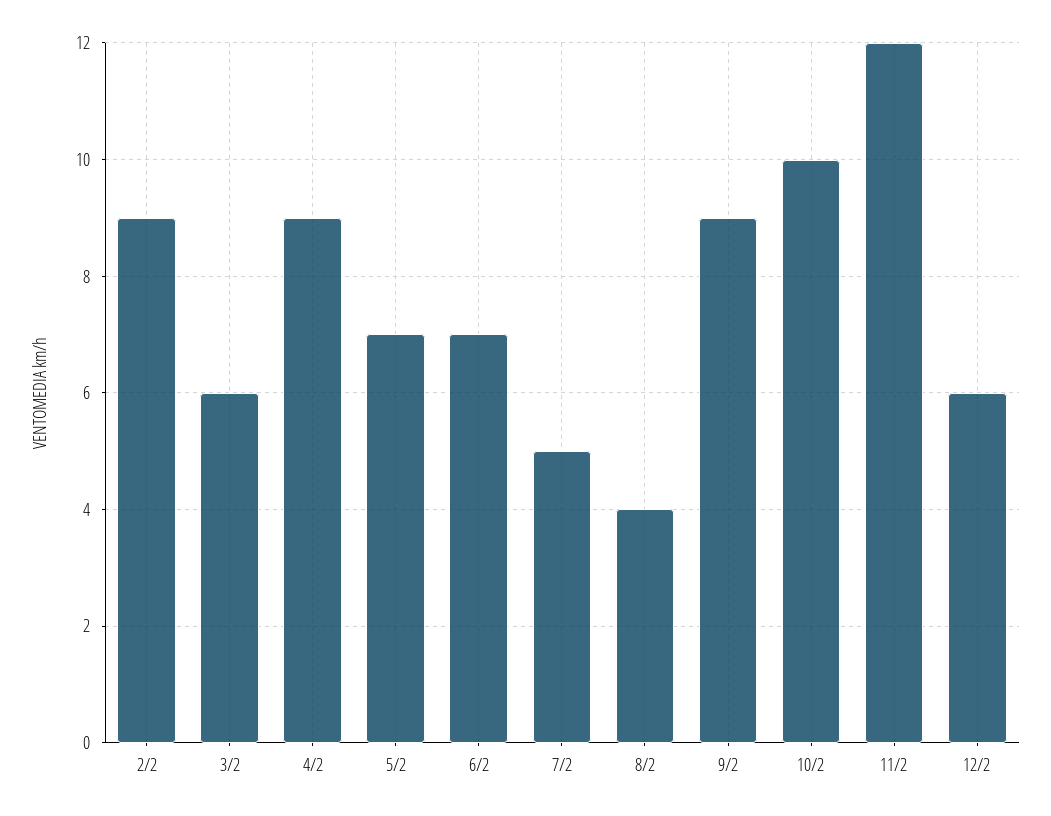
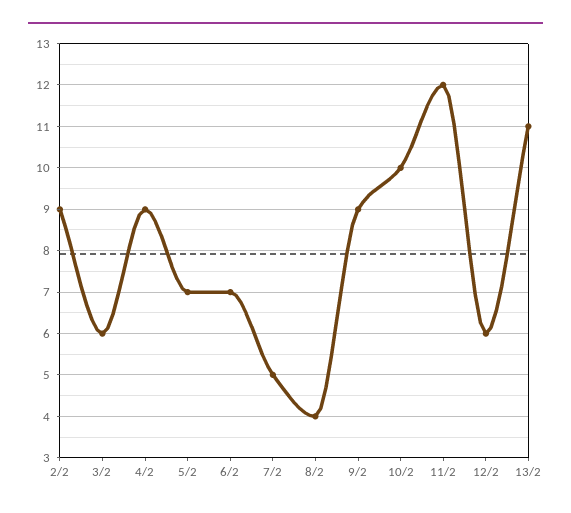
13/2: none -> 11

